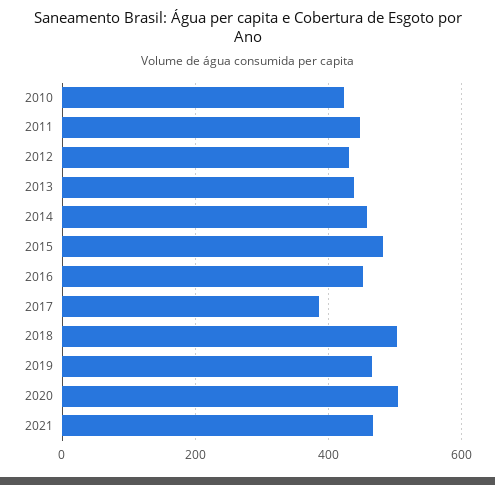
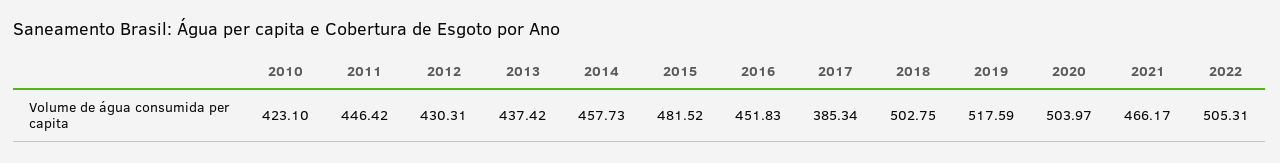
2019: 460 -> 517.59
2022: none -> 505.31

